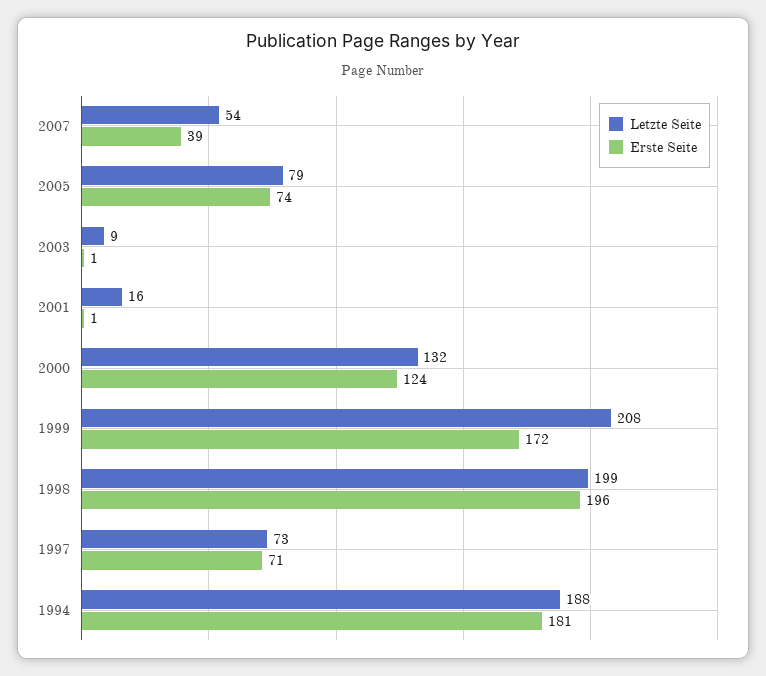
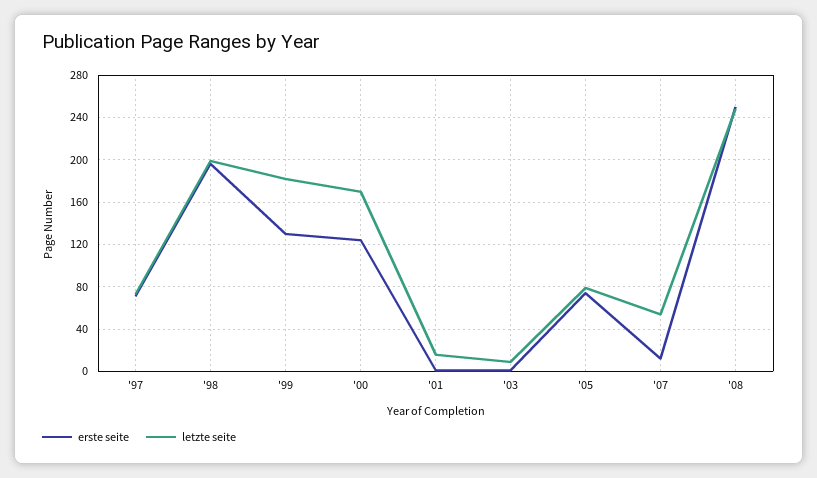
Erste Seite, 2007: 39 -> 10
Letzte Seite, 2000: 132 -> 170
Letzte Seite, 1999: 208 -> 180
Erste Seite, 1999: 172 -> 130
Letzte Seite, 1994: 188 -> none
Erste Seite, 1994: 181 -> none
Erste Seite, '08: none -> 250
Letzte Seite, '08: none -> 250

